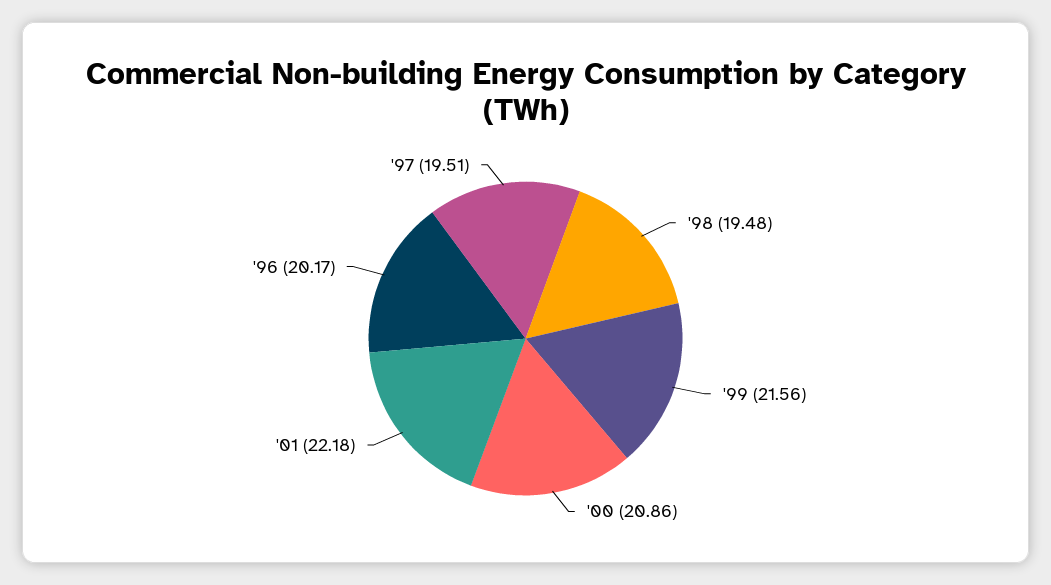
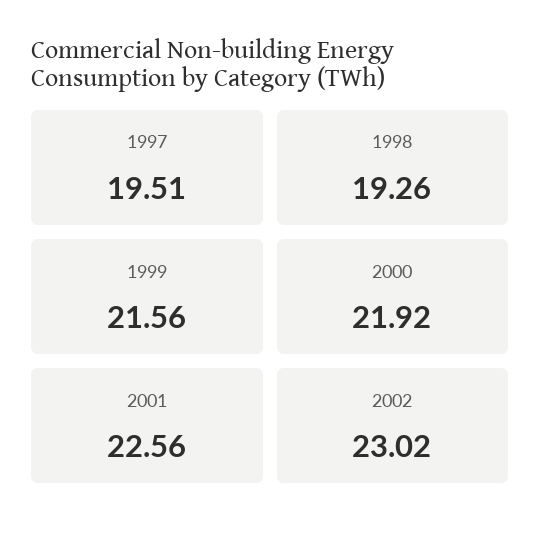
'98: 19.48 -> 19.26
'00: 20.86 -> 21.92
'01: 22.18 -> 22.56
'96: 20.17 -> none
2002: none -> 23.02

